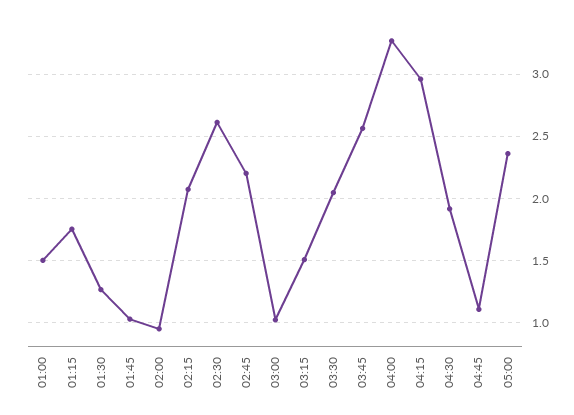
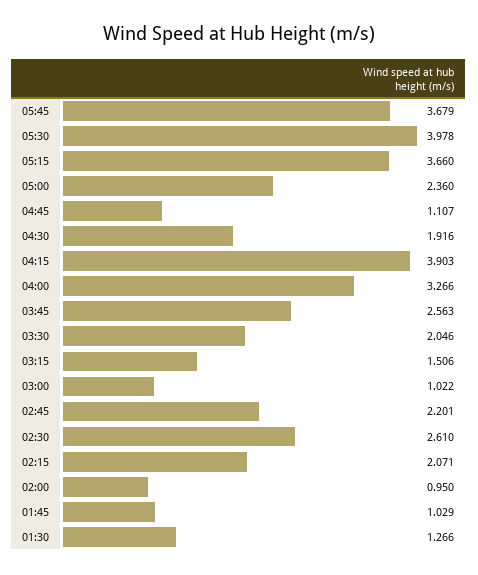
01:00: 1.5 -> none
01:15: 1.75 -> none
04:15: 2.95 -> 3.903
05:45: none -> 3.679
05:30: none -> 3.978
05:15: none -> 3.66

